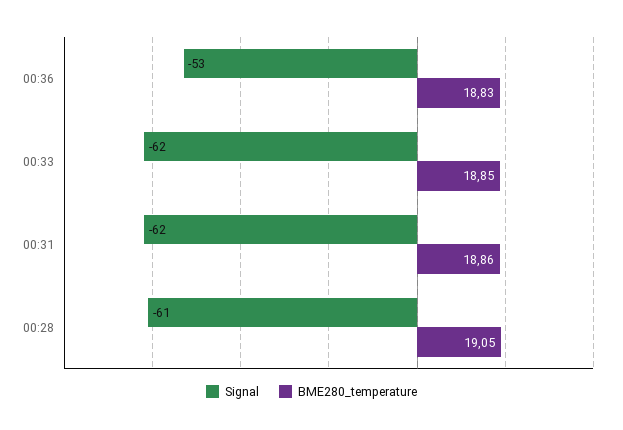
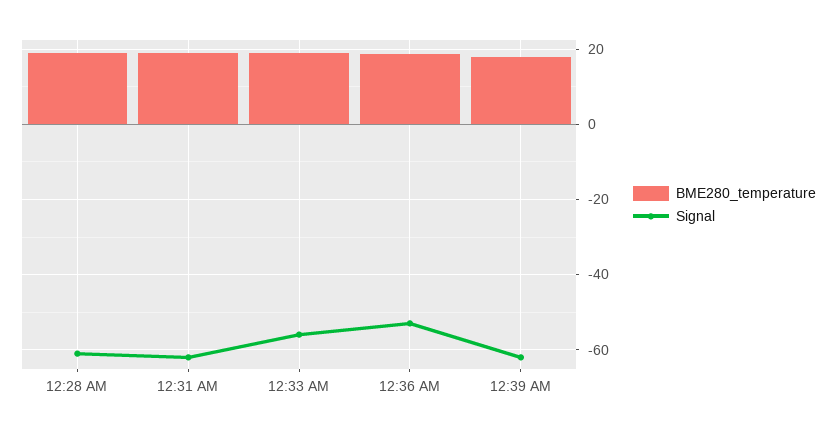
Signal, 00:33: -62 -> -56
BME280_temperature, 12:39 AM: none -> 18
Signal, 12:39 AM: none -> -62

